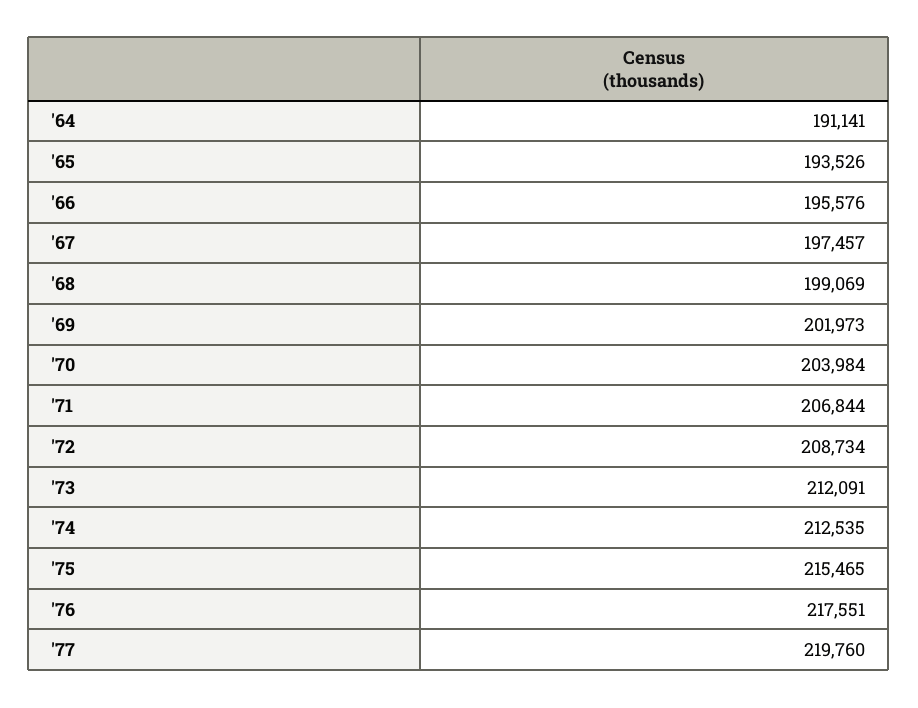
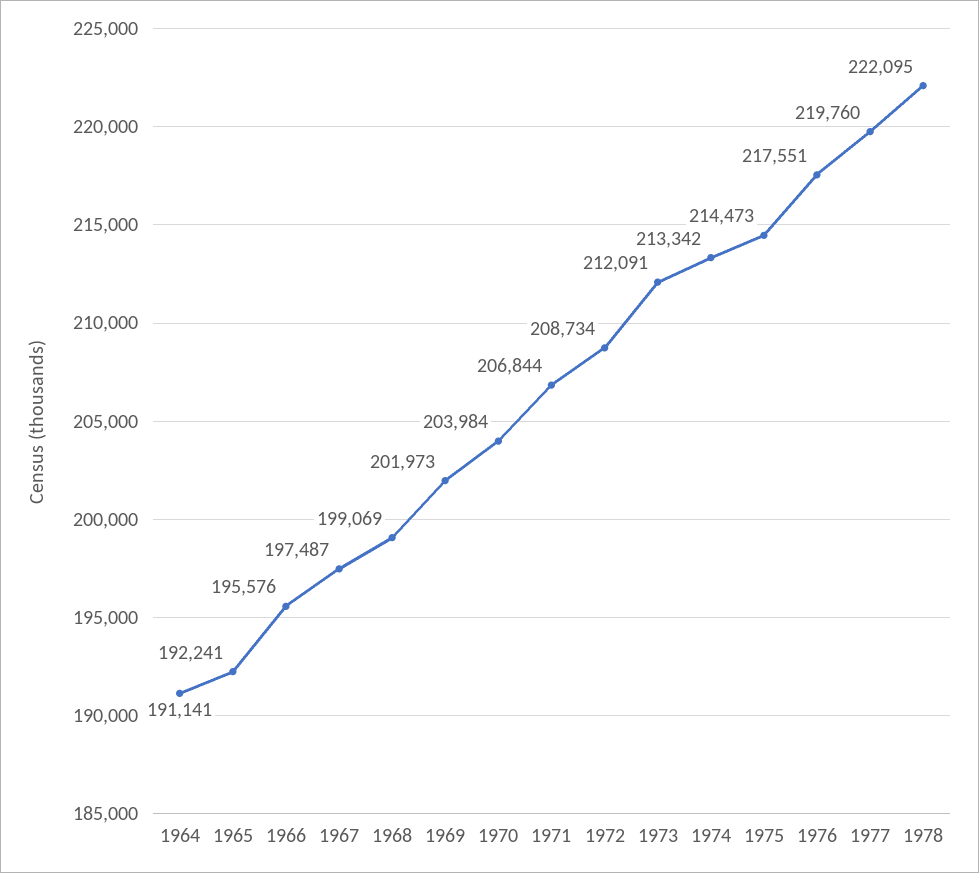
'65: 193526 -> 192241
'67: 197457 -> 197487
'74: 212535 -> 213342
'75: 215465 -> 214473
1978: none -> 222095

